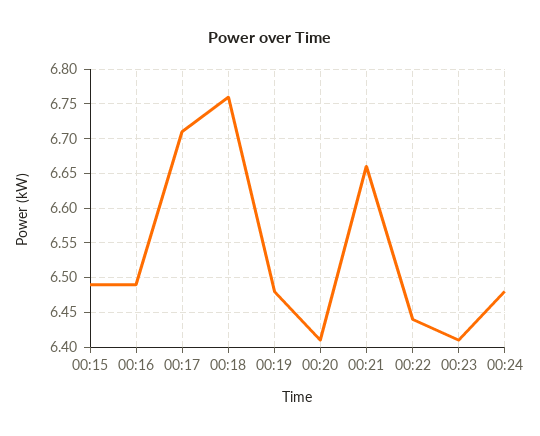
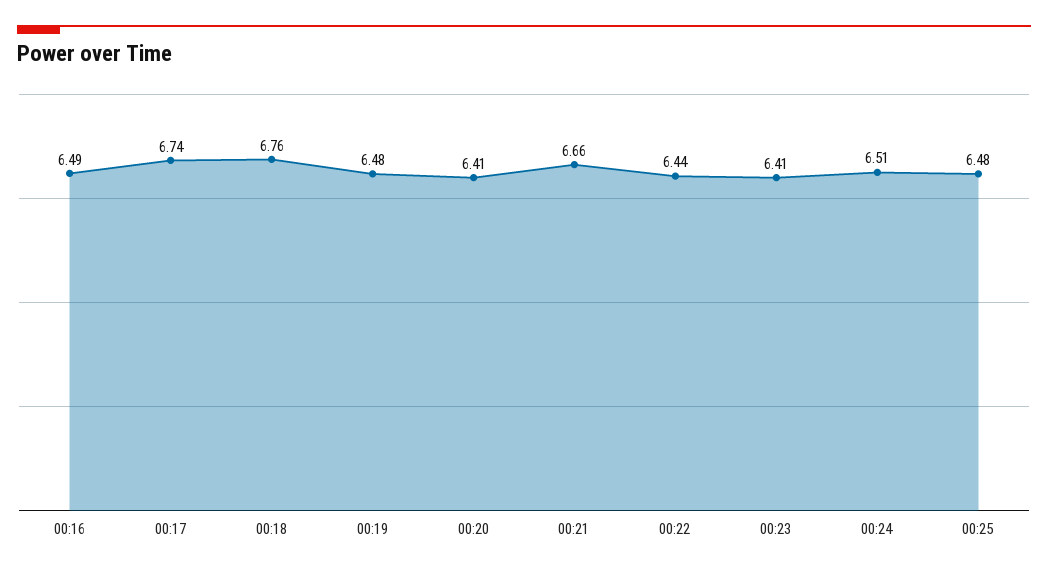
00:15: 6.49 -> none
00:17: 6.71 -> 6.74
00:24: 6.48 -> 6.51
00:25: none -> 6.48

